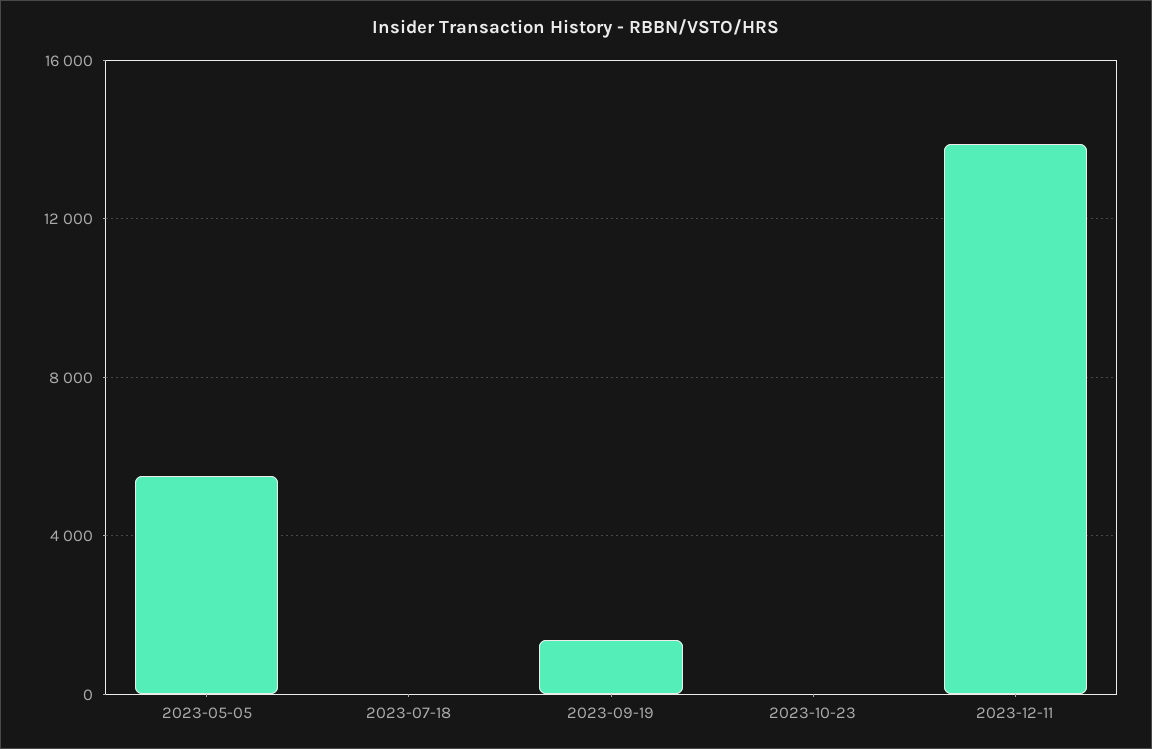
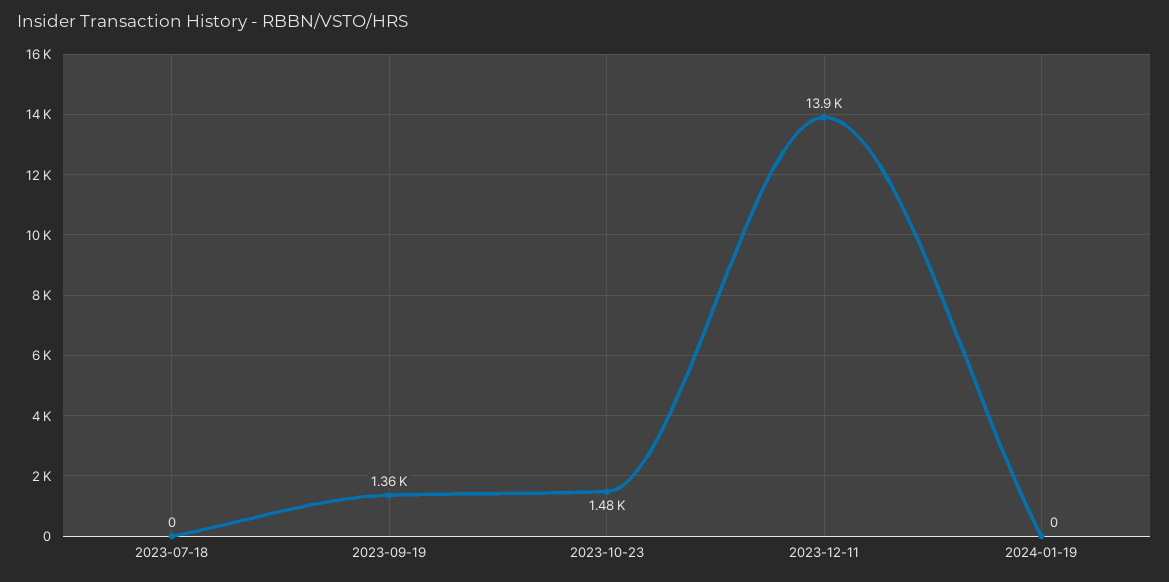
2023-05-05: 5500 -> none
2023-10-23: 0 -> 1480
2024-01-19: none -> 0

